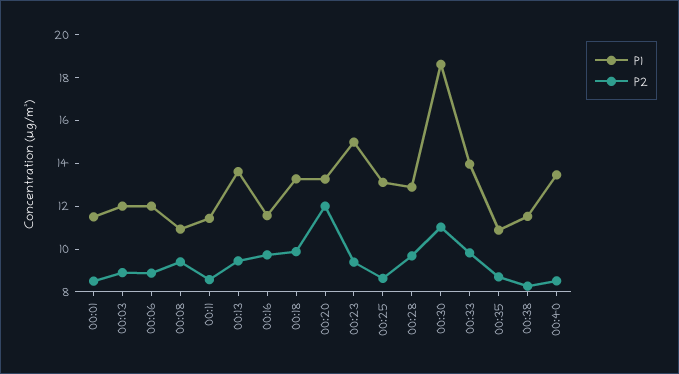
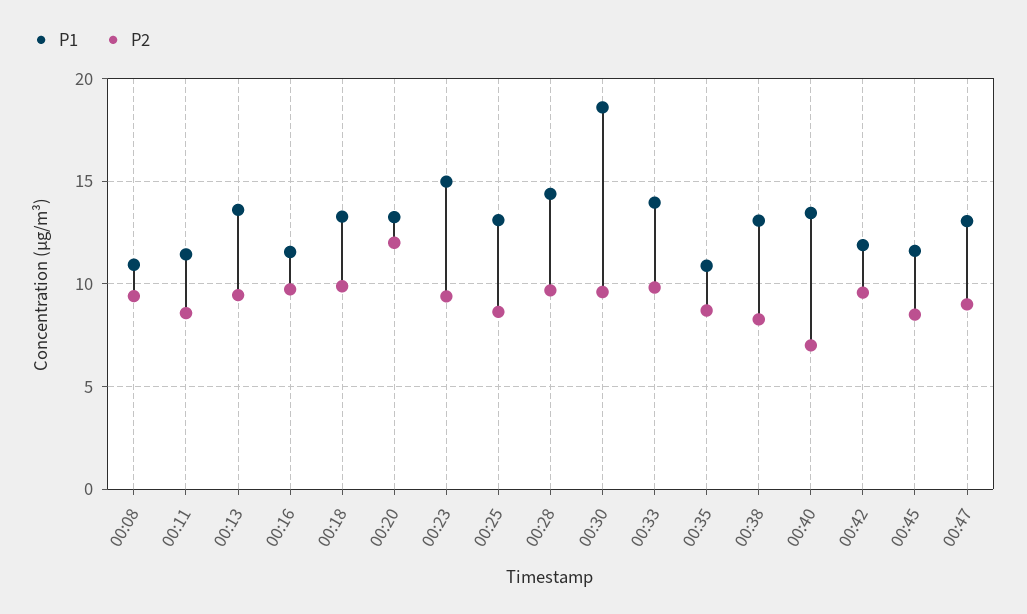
P1, 00:01: 11.5 -> none
P2, 00:01: 8.5 -> none
P1, 00:03: 12 -> none
P2, 00:03: 9 -> none
P1, 00:06: 12 -> none
P2, 00:06: 9 -> none
P1, 00:28: 13 -> 14.5
P2, 00:30: 11 -> 9.5
P1, 00:38: 11.5 -> 13
P2, 00:40: 8.5 -> 7
P1, 00:42: none -> 12
P2, 00:42: none -> 9.5
P1, 00:45: none -> 11.5
P2, 00:45: none -> 8.5
P1, 00:47: none -> 13
P2, 00:47: none -> 9

